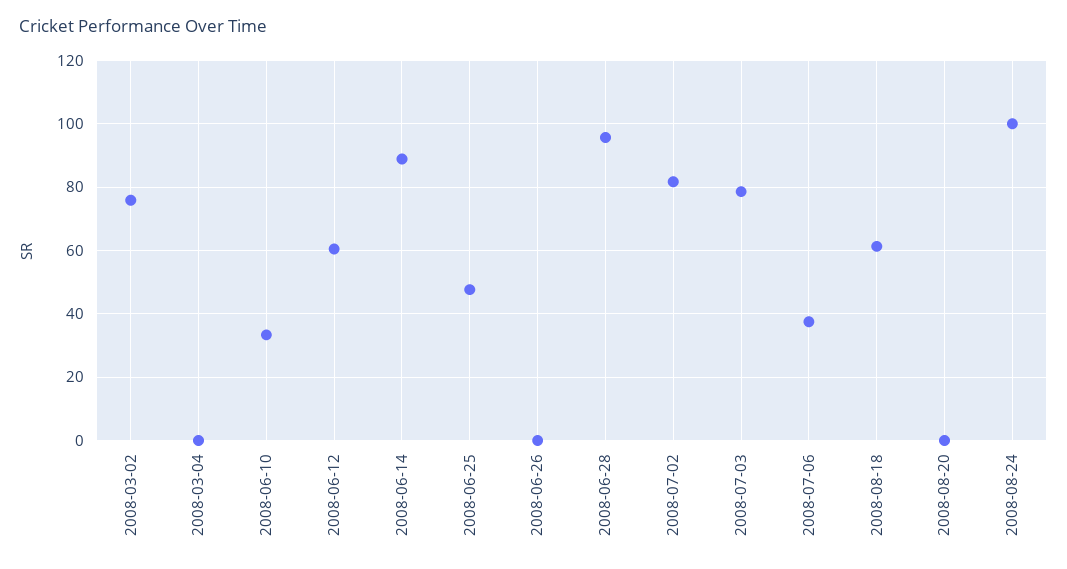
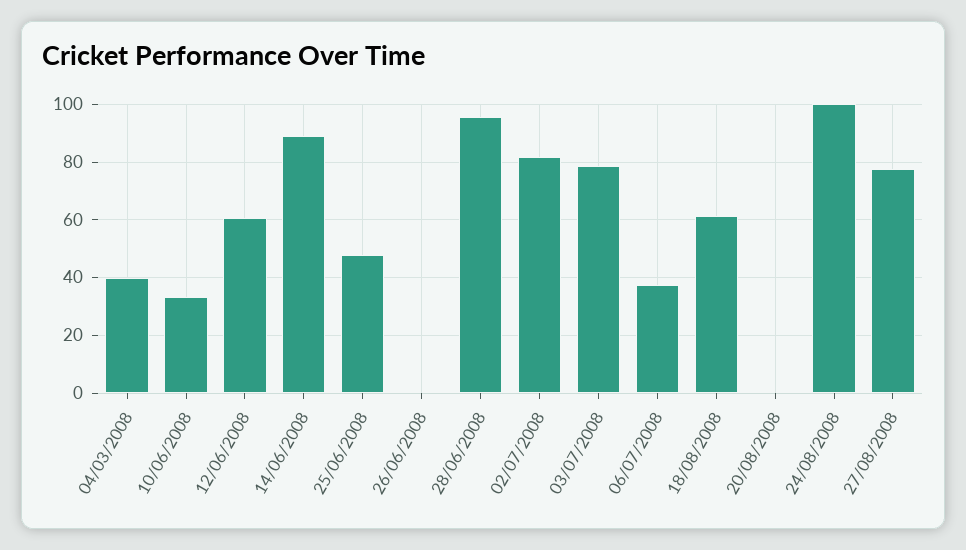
2008-03-02: 76 -> none
2008-03-04: 0 -> 40
27/08/2008: none -> 77.5

